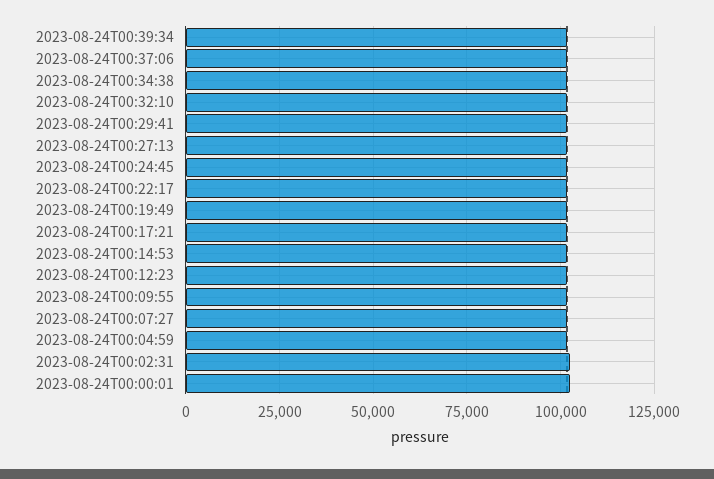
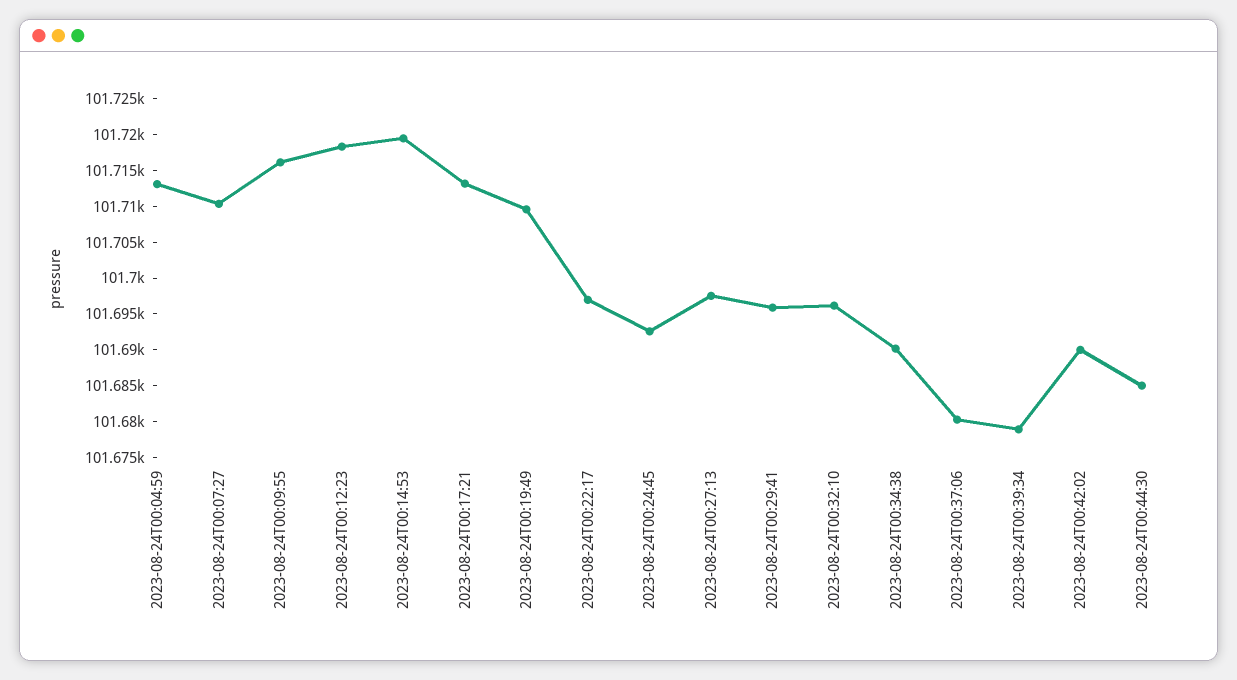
2023-08-24T00:02:31: 102500 -> none
2023-08-24T00:00:01: 102500 -> none
2023-08-24T00:42:02: none -> 101690
2023-08-24T00:44:30: none -> 101685

